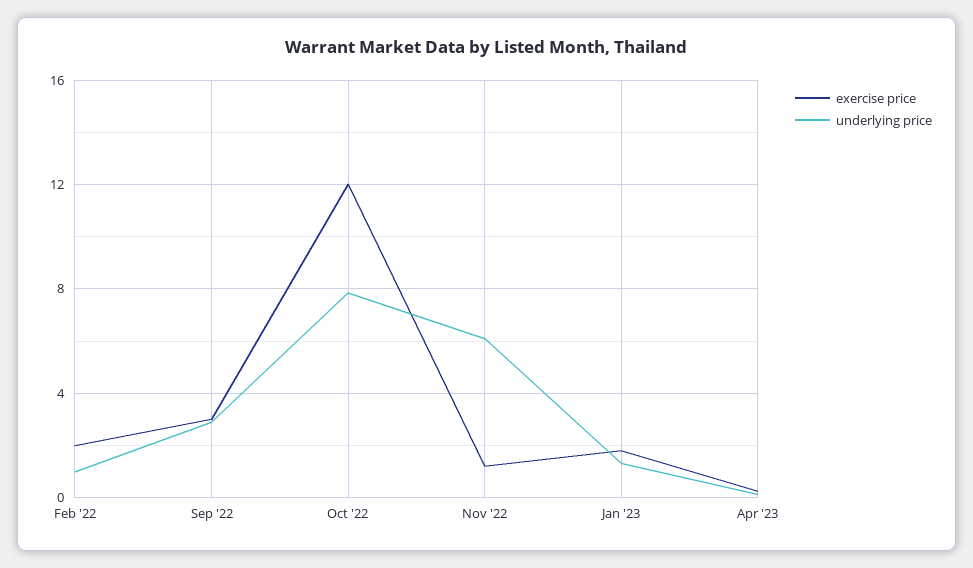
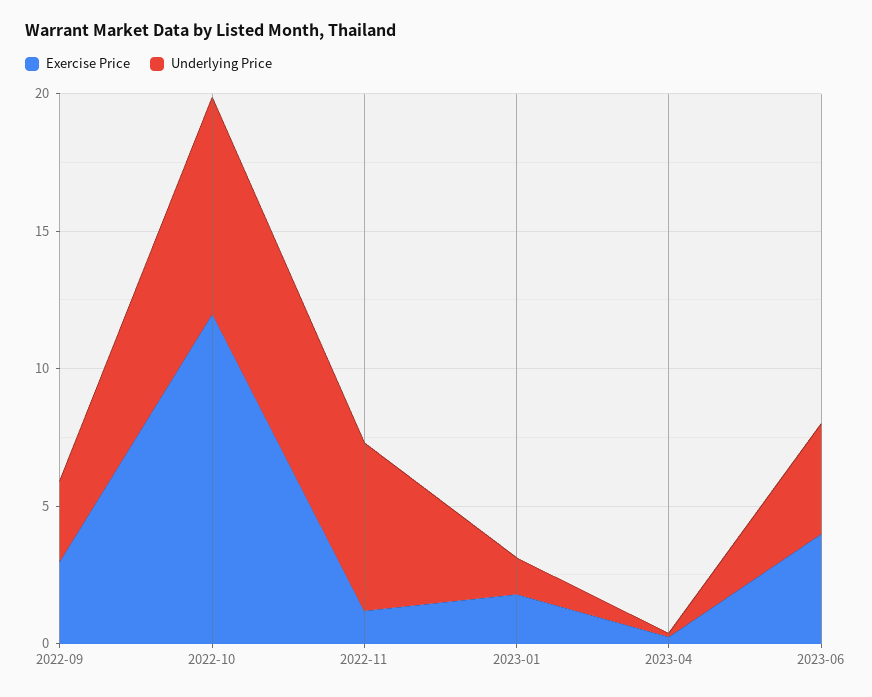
exercise price, Feb '22: 2 -> none
underlying price, Feb '22: 1 -> none
exercise price, 2023-06: none -> 4
underlying price, 2023-06: none -> 4

